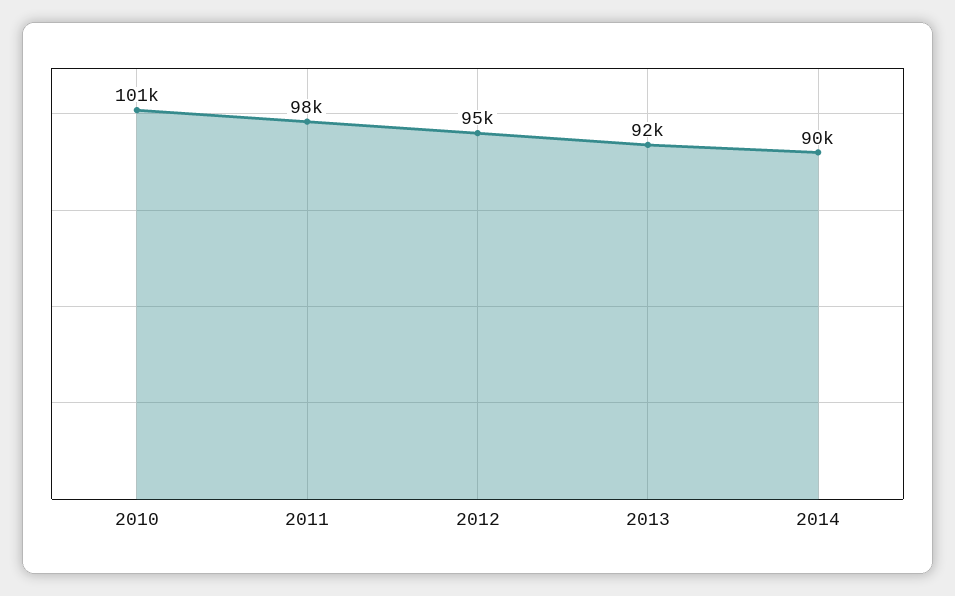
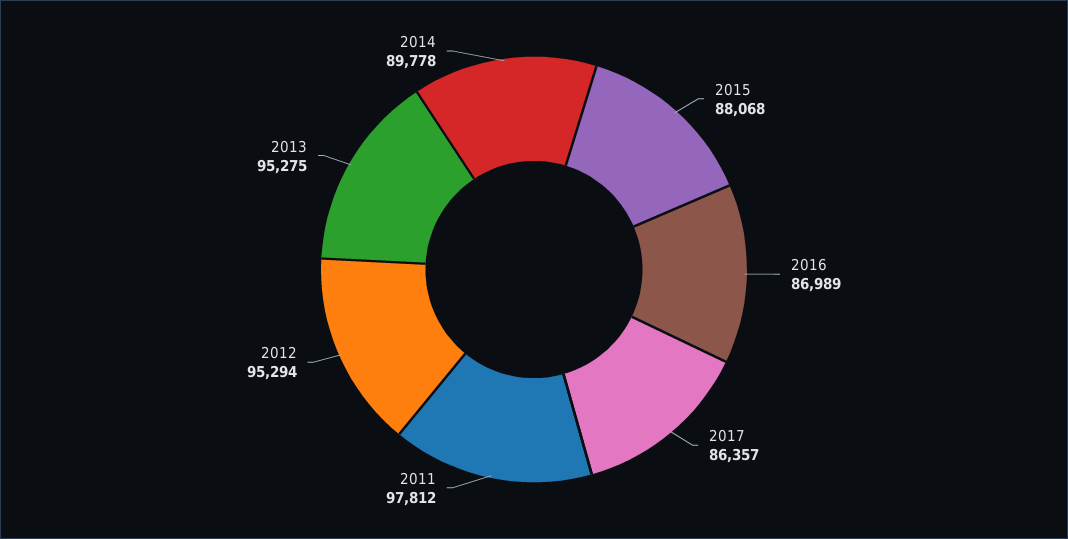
2010: 101000 -> none
2013: 92000 -> 95275
2015: none -> 88068
2016: none -> 86989
2017: none -> 86357

